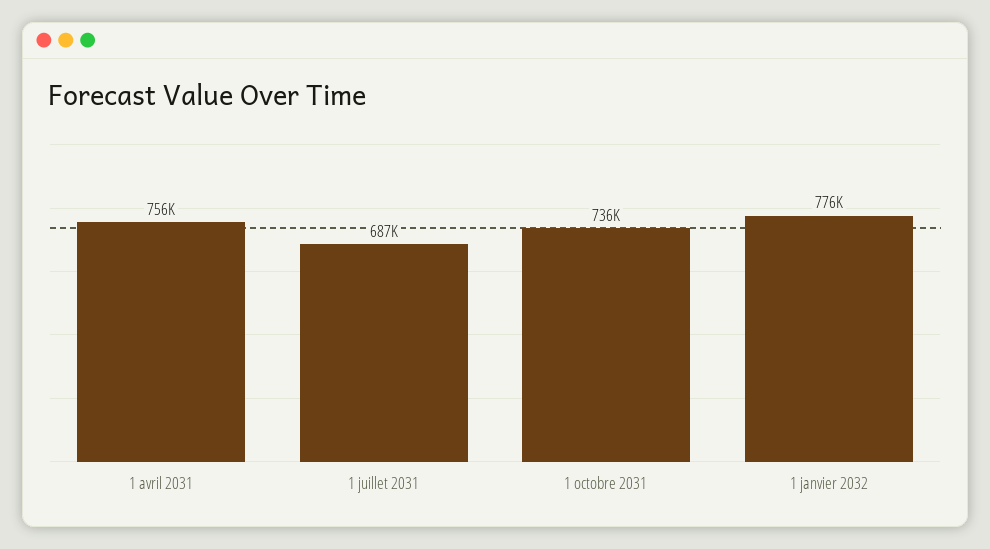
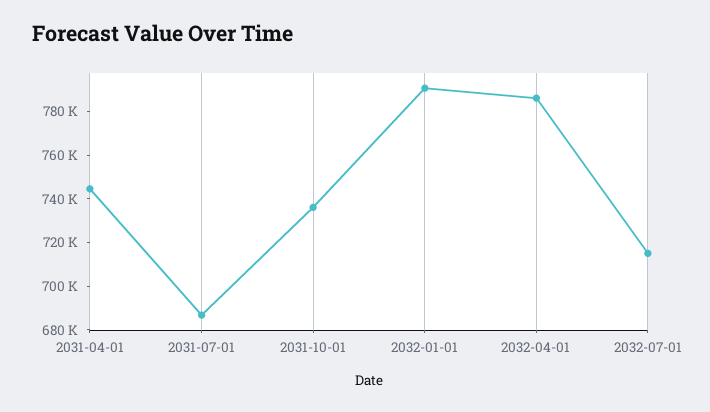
1 avril 2031: 756000 -> 745000
1 janvier 2032: 776000 -> 790000
2032-04-01: none -> 785000
2032-07-01: none -> 715000

